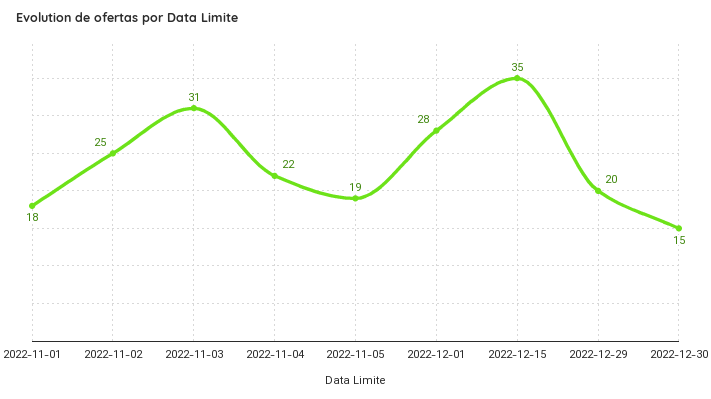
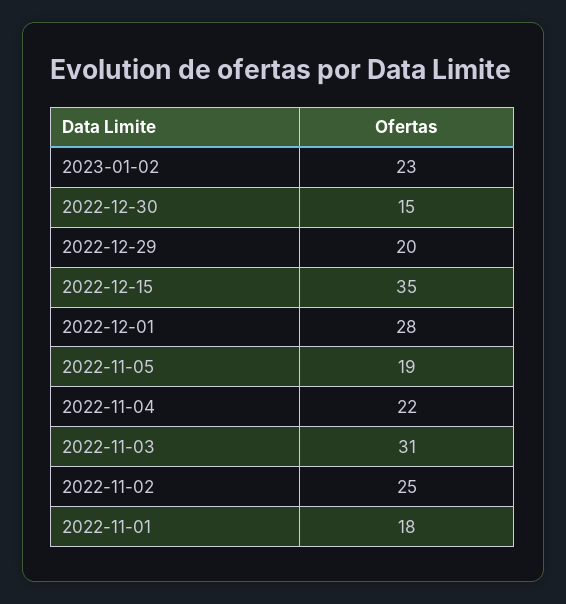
2023-01-02: none -> 23

